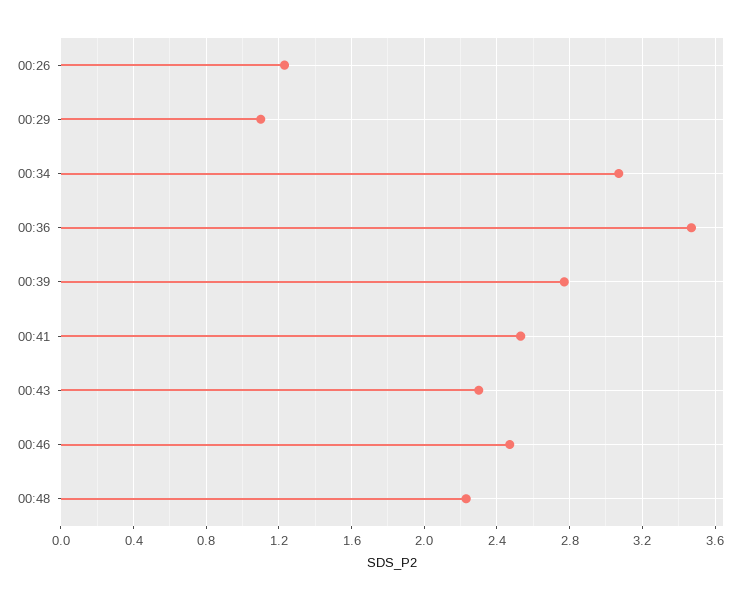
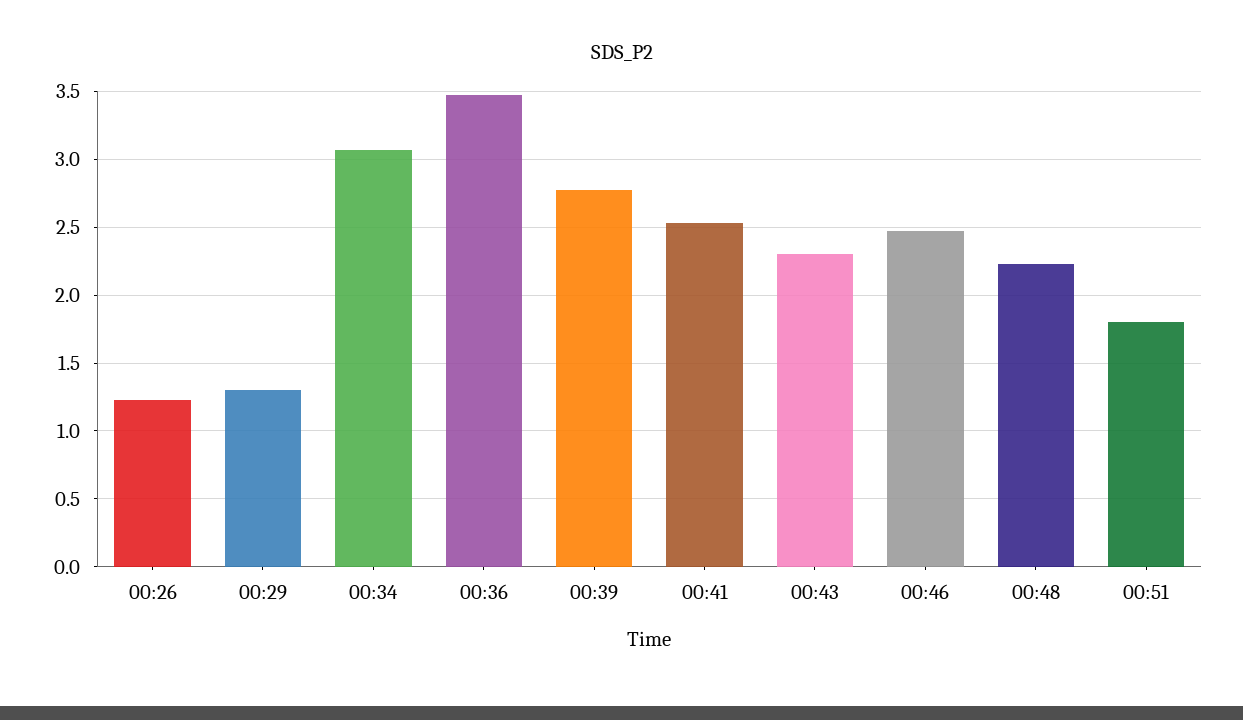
00:29: 1.1 -> 1.3
00:51: none -> 1.8

